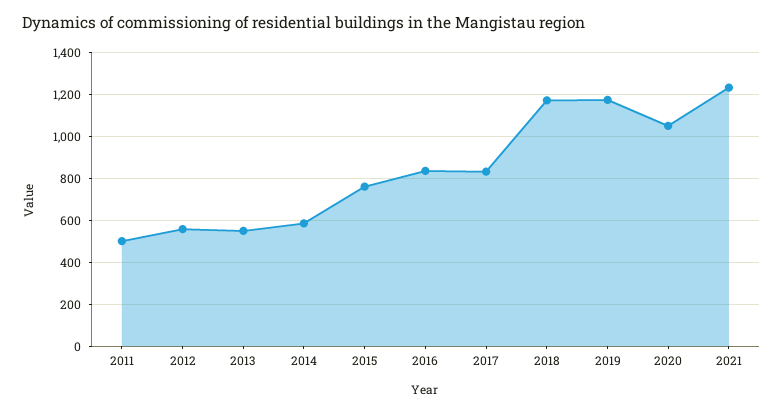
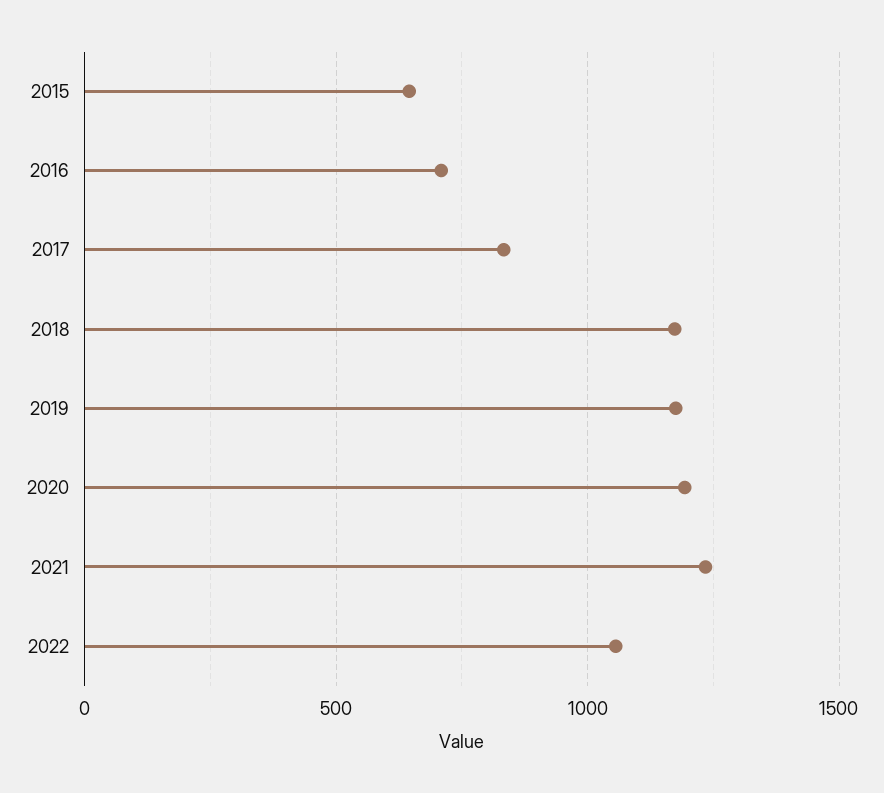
2011: 500 -> none
2012: 550 -> none
2013: 550 -> none
2014: 600 -> none
2015: 750 -> 650
2016: 850 -> 700
2020: 1050 -> 1200
2022: none -> 1050

